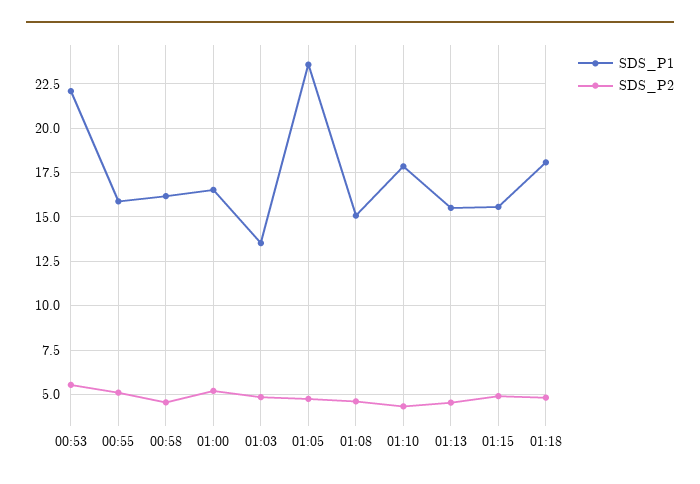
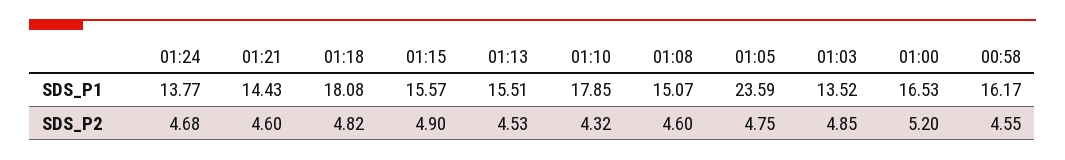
SDS_P1, 00:53: 22 -> none
SDS_P2, 00:53: 5.5 -> none
SDS_P1, 00:55: 16 -> none
SDS_P2, 00:55: 5 -> none
SDS_P1, 01:24: none -> 13.77
SDS_P1, 01:21: none -> 14.43
SDS_P2, 01:24: none -> 4.68
SDS_P2, 01:21: none -> 4.6

